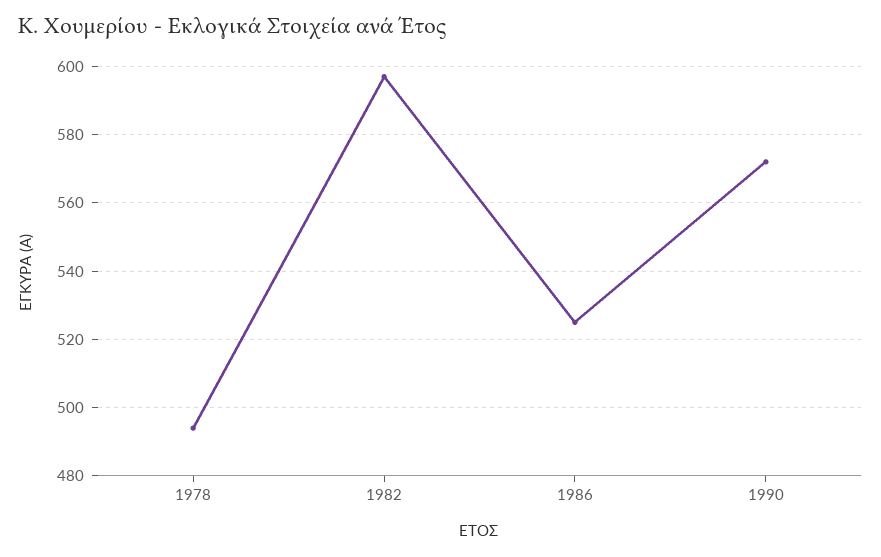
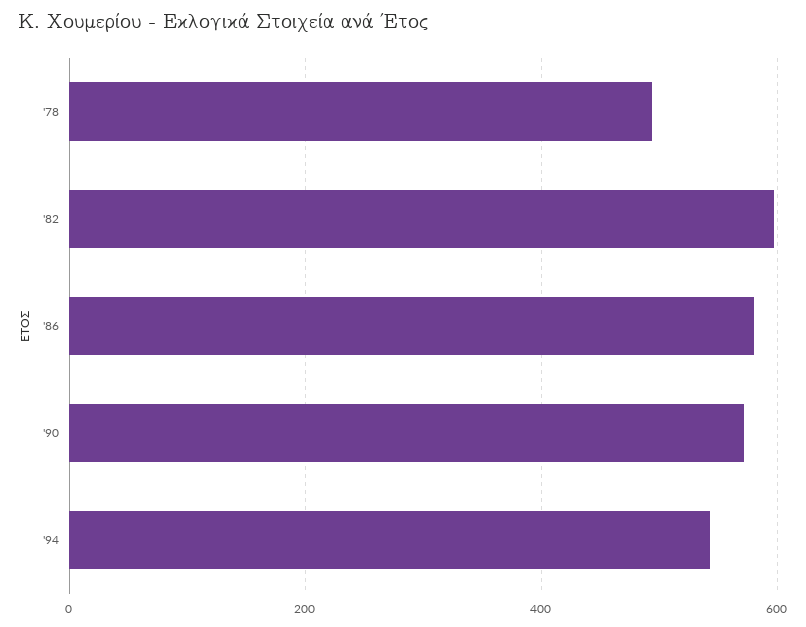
1986: 525 -> 580
'94: none -> 540

